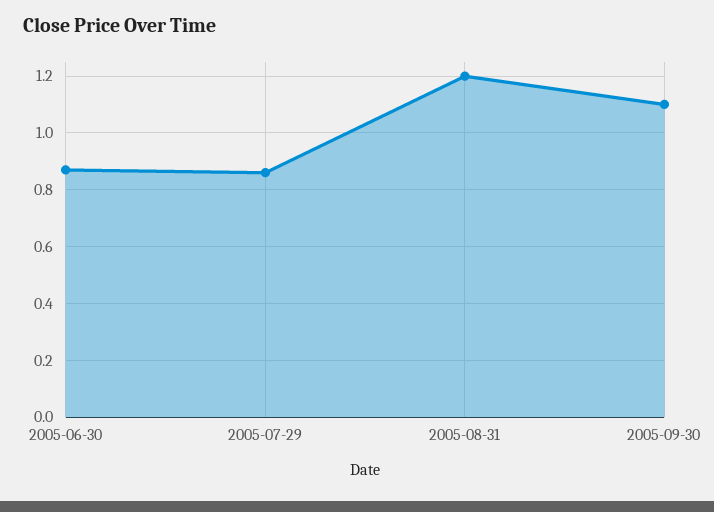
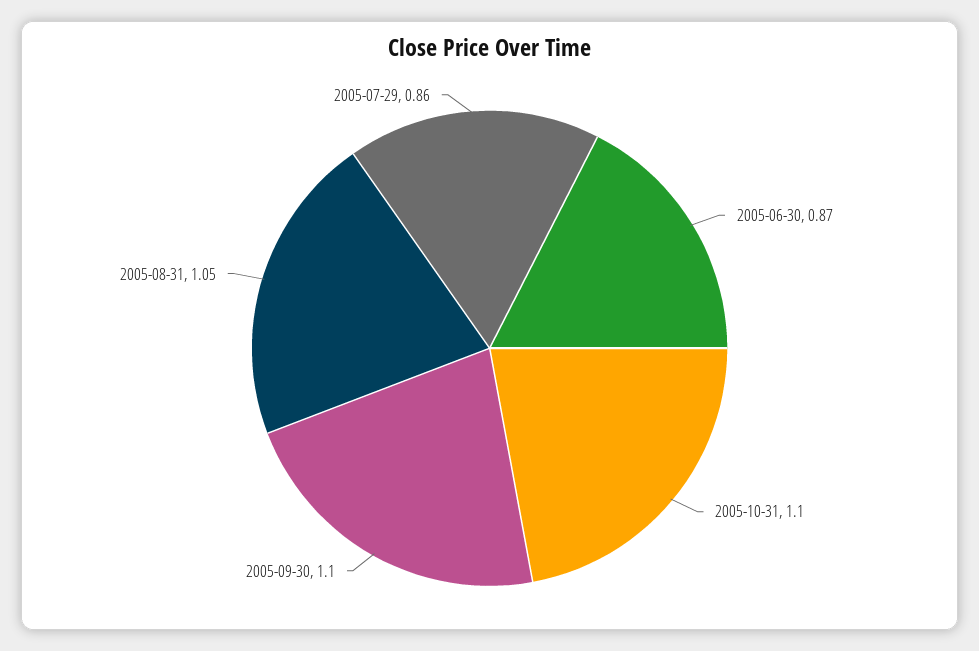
2005-08-31: 1.2 -> 1.05
2005-10-31: none -> 1.1

